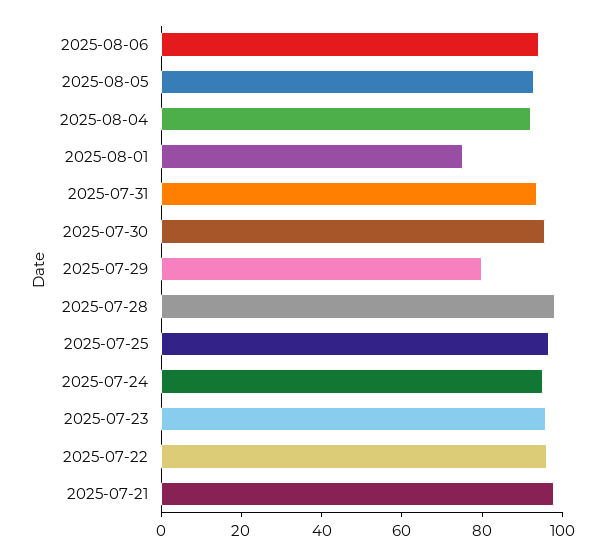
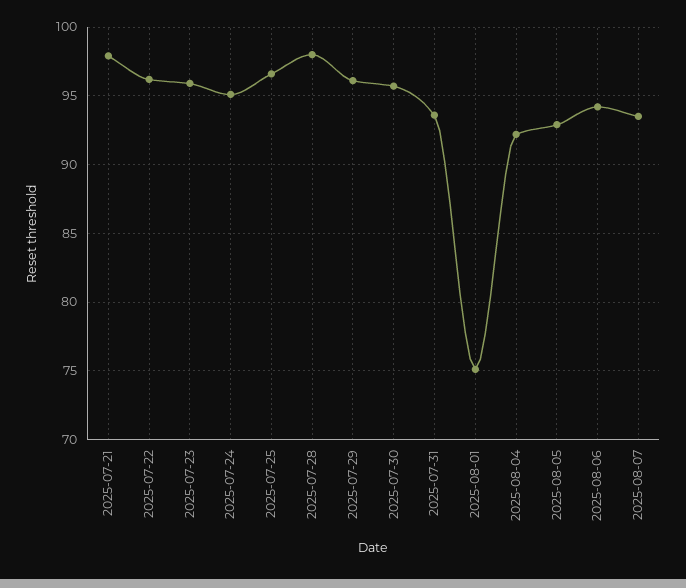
2025-07-29: 80 -> 96
2025-08-07: none -> 93.5

